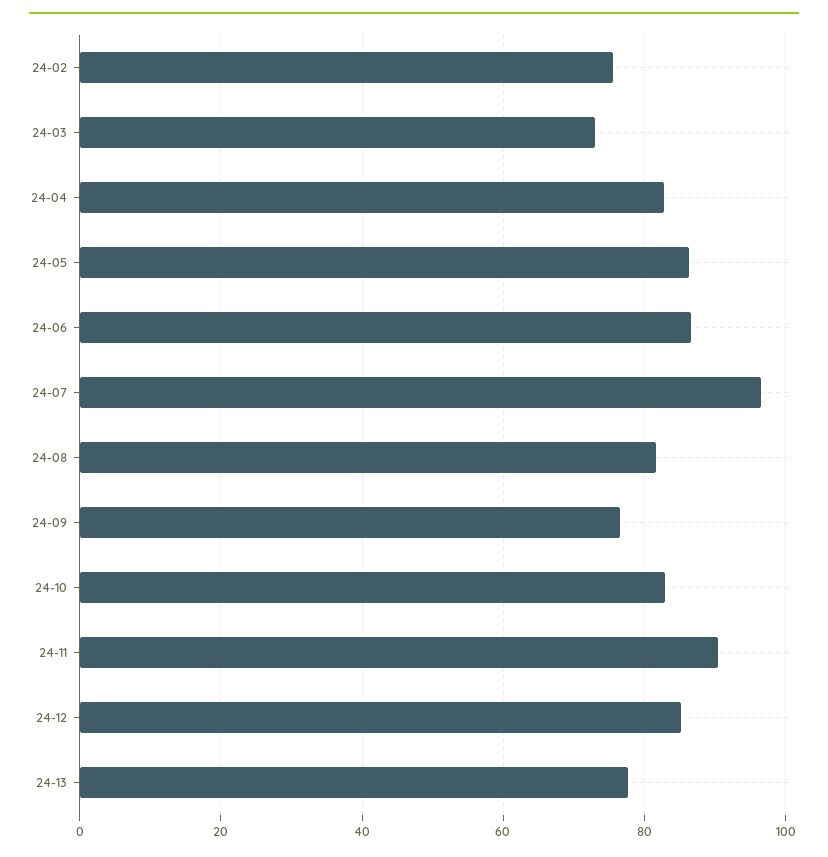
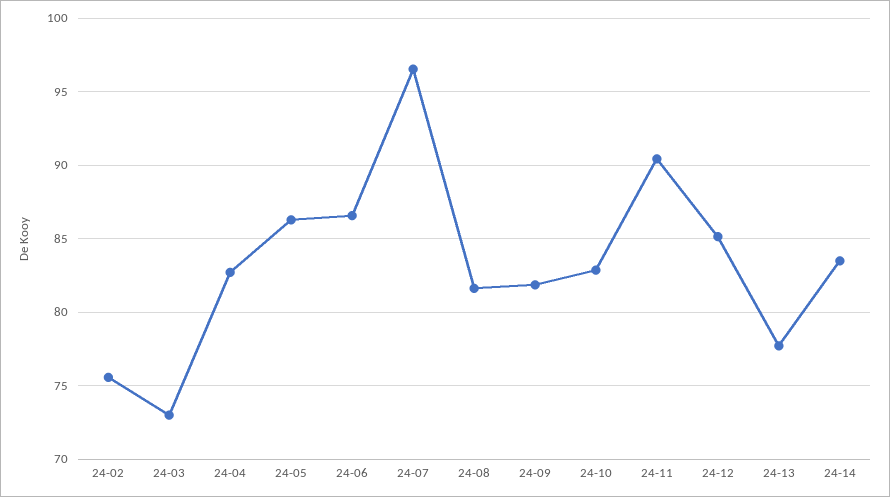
24-09: 76 -> 82
24-14: none -> 83.5

